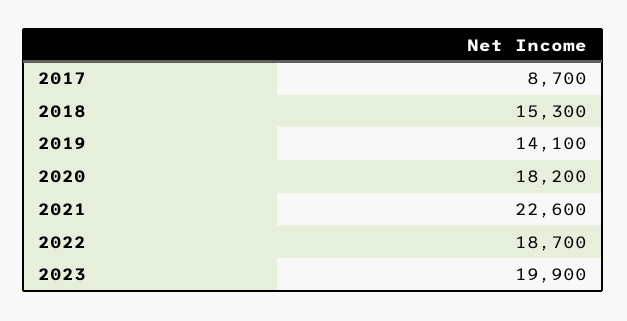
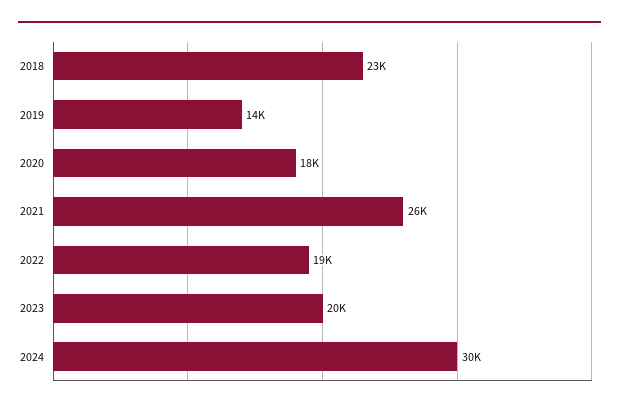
2017: 8700 -> none
2018: 15300 -> 23000
2021: 22600 -> 26000
2024: none -> 30000

